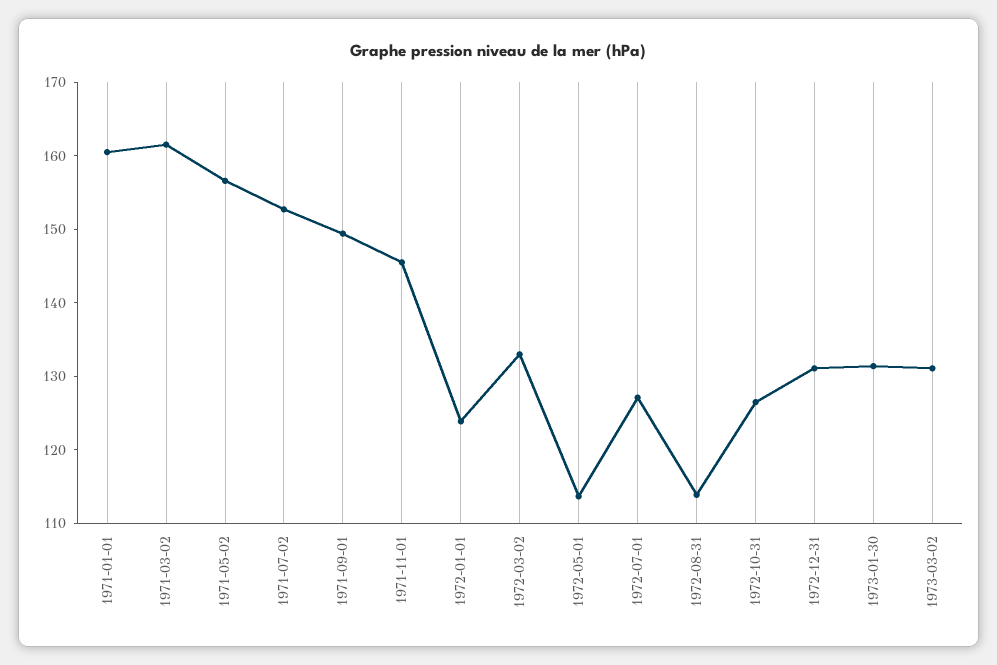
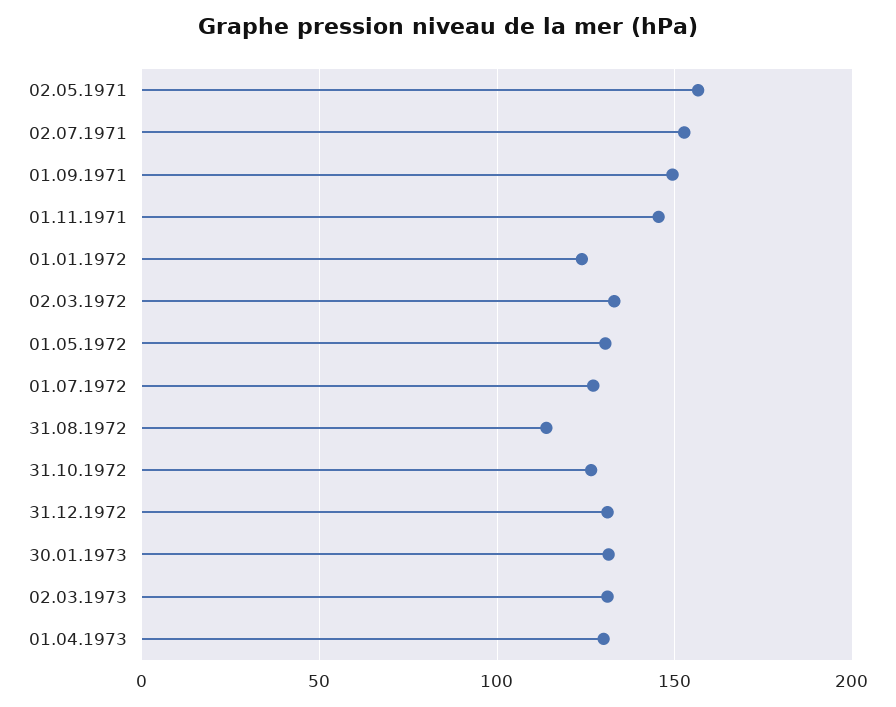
1971-01-01: 160 -> none
1971-03-02: 162 -> none
1972-05-01: 114 -> 130
01.04.1973: none -> 130

